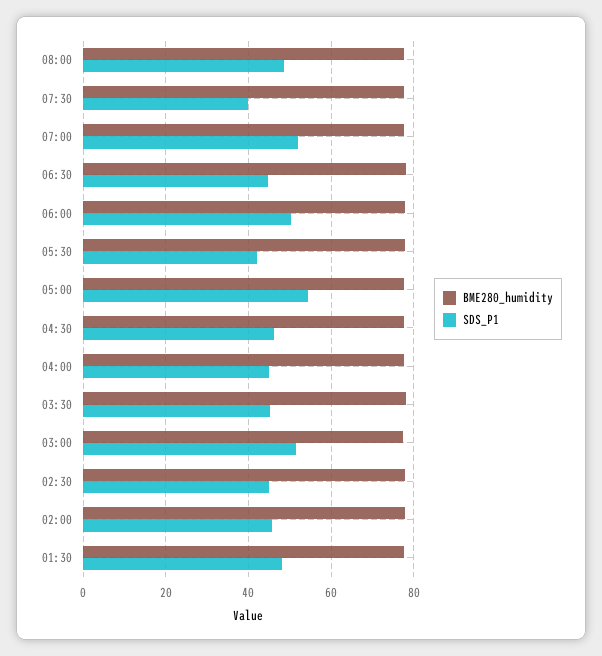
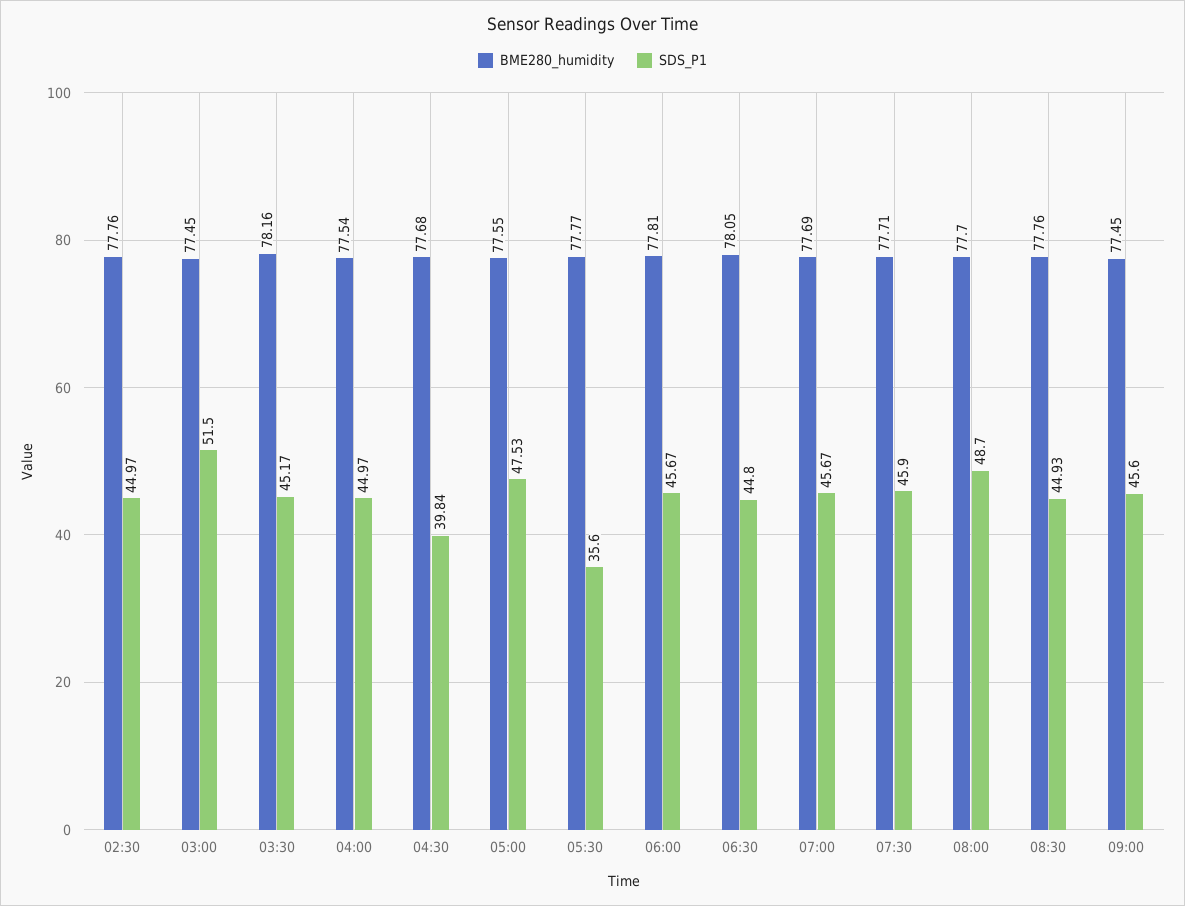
SDS_P1, 07:30: 40 -> 45.9
SDS_P1, 07:00: 52 -> 45.67
SDS_P1, 06:00: 50 -> 45.67
SDS_P1, 05:30: 42 -> 35.6
SDS_P1, 05:00: 54 -> 47.53
SDS_P1, 04:30: 46 -> 39.84
BME280_humidity, 02:00: 78 -> none
SDS_P1, 02:00: 46 -> none
BME280_humidity, 01:30: 78 -> none
SDS_P1, 01:30: 48 -> none
BME280_humidity, 08:30: none -> 77.76
SDS_P1, 08:30: none -> 44.93
BME280_humidity, 09:00: none -> 77.45
SDS_P1, 09:00: none -> 45.6

